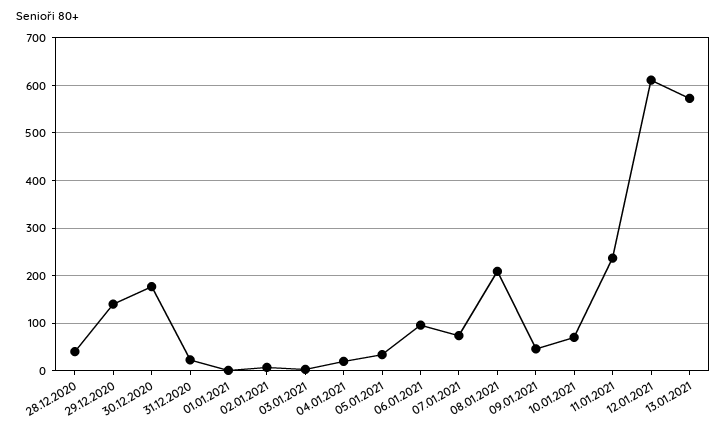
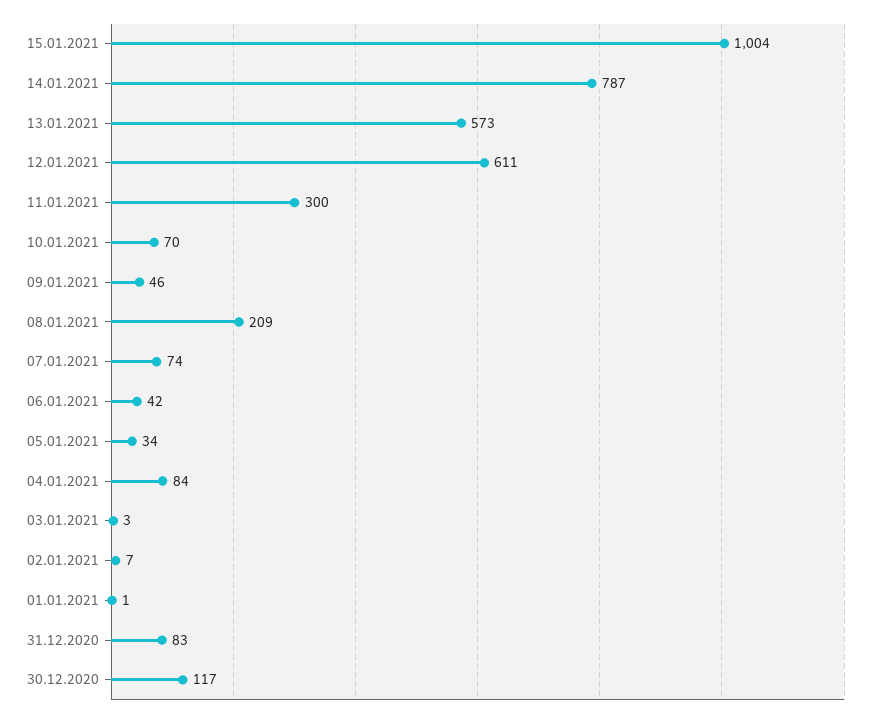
28.12.2020: 40 -> none
29.12.2020: 140 -> none
30.12.2020: 180 -> 117
31.12.2020: 20 -> 83
04.01.2021: 20 -> 84
06.01.2021: 100 -> 42
11.01.2021: 240 -> 300
15.01.2021: none -> 1004
14.01.2021: none -> 787

